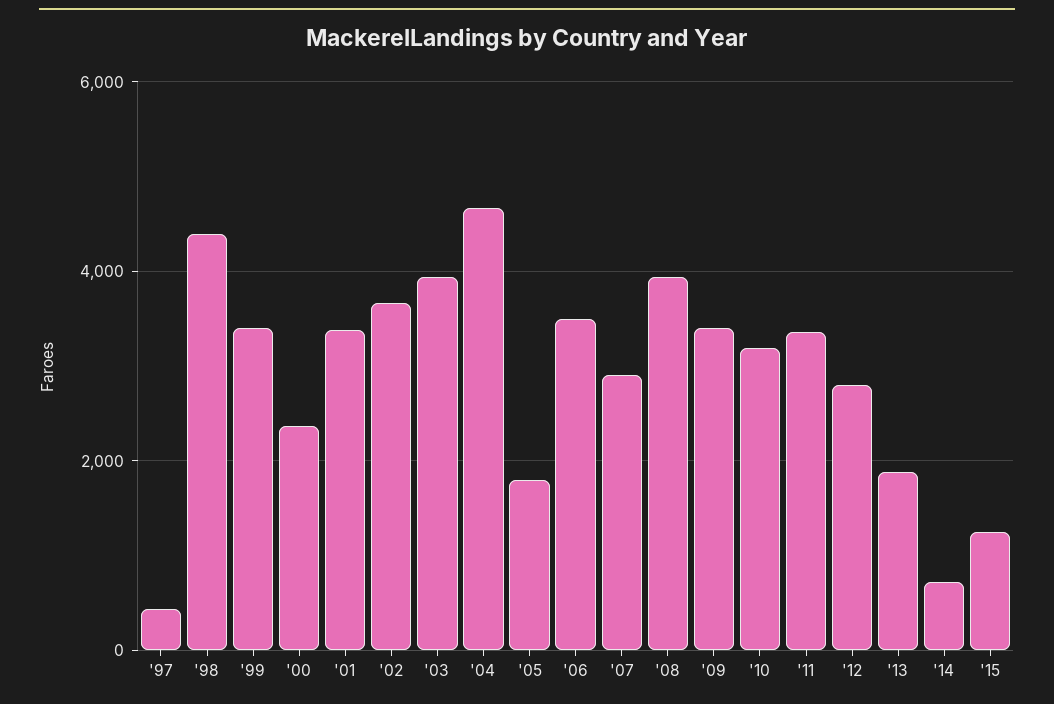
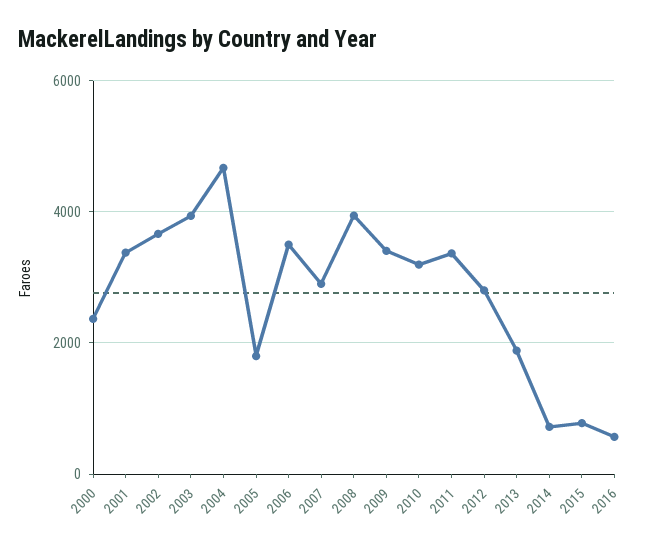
'97: 400 -> none
'98: 4400 -> none
'99: 3400 -> none
'15: 1200 -> 800
2016: none -> 600

